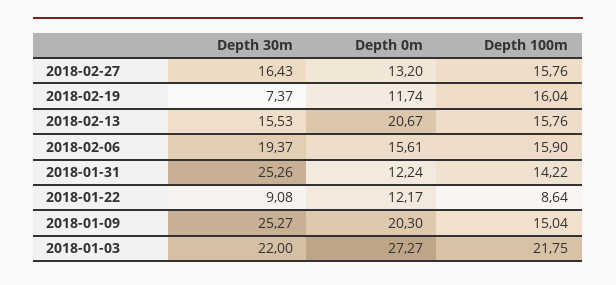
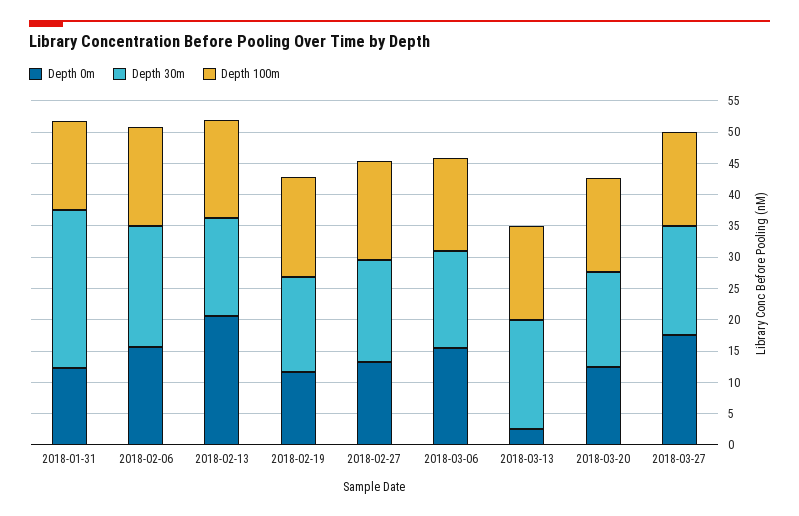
Depth 30m, 2018-02-19: 7.37 -> 15
Depth 30m, 2018-01-22: 9.08 -> none
Depth 0m, 2018-01-22: 12.17 -> none
Depth 100m, 2018-01-22: 8.64 -> none
Depth 30m, 2018-01-09: 25.27 -> none
Depth 0m, 2018-01-09: 20.3 -> none
Depth 100m, 2018-01-09: 15.04 -> none
Depth 30m, 2018-01-03: 22 -> none
Depth 0m, 2018-01-03: 27.27 -> none
Depth 100m, 2018-01-03: 21.75 -> none
Depth 0m, 2018-03-06: none -> 15
Depth 30m, 2018-03-06: none -> 15
Depth 100m, 2018-03-06: none -> 15
Depth 0m, 2018-03-13: none -> 2.5
Depth 30m, 2018-03-13: none -> 17.5
Depth 100m, 2018-03-13: none -> 15
Depth 0m, 2018-03-20: none -> 12.5
Depth 30m, 2018-03-20: none -> 15
Depth 100m, 2018-03-20: none -> 15
Depth 0m, 2018-03-27: none -> 17.5
Depth 30m, 2018-03-27: none -> 17.5
Depth 100m, 2018-03-27: none -> 15

